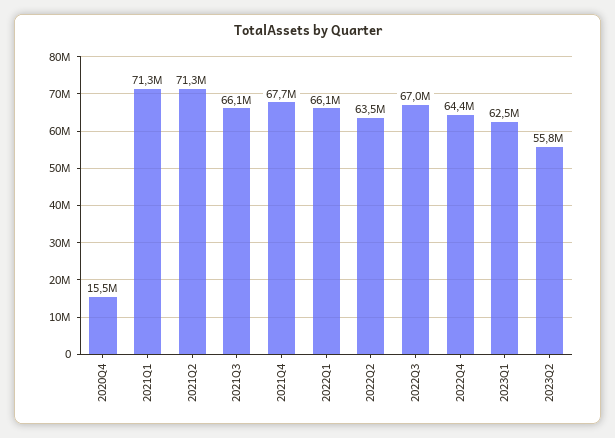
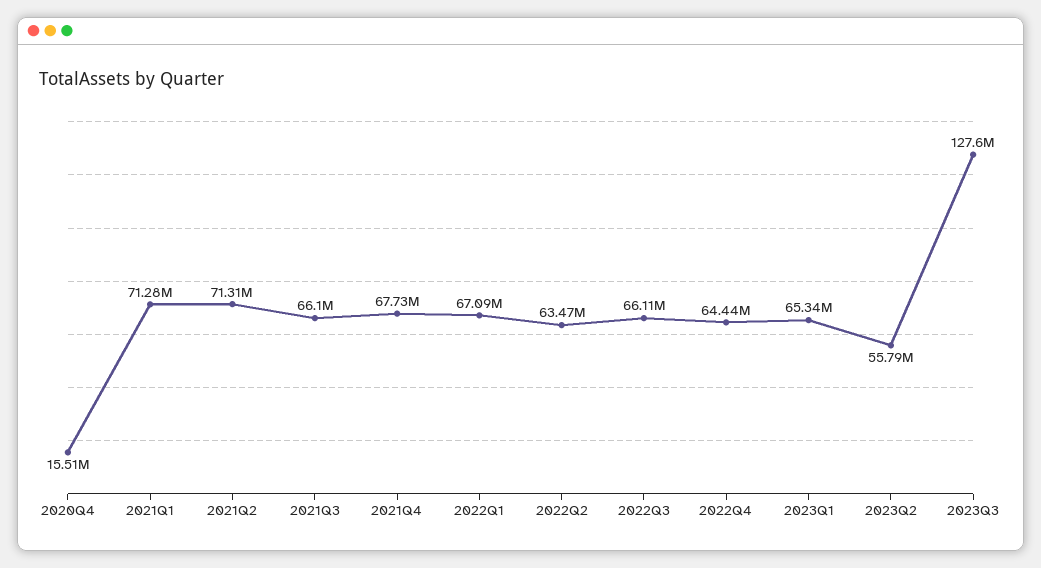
2022Q1: 66100000 -> 67090000
2022Q3: 67000000 -> 66110000
2023Q1: 62500000 -> 65340000
2023Q3: none -> 127600000

